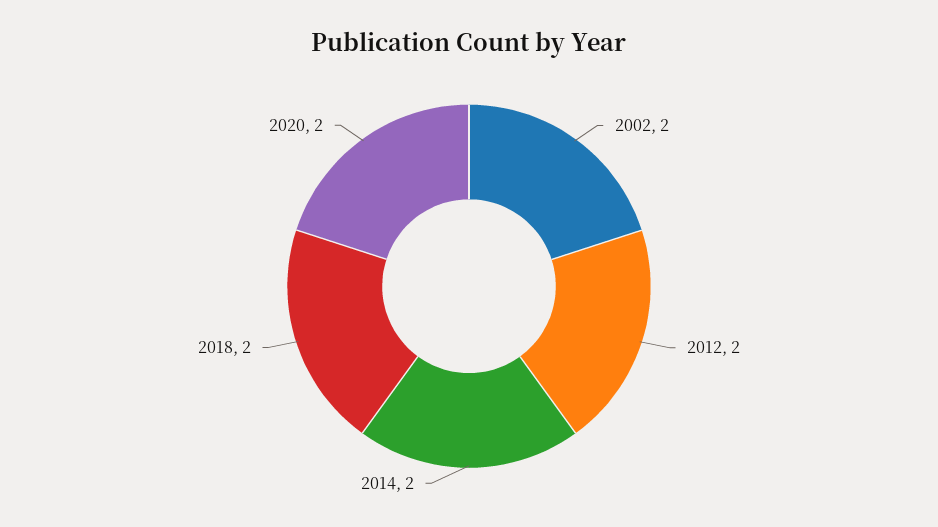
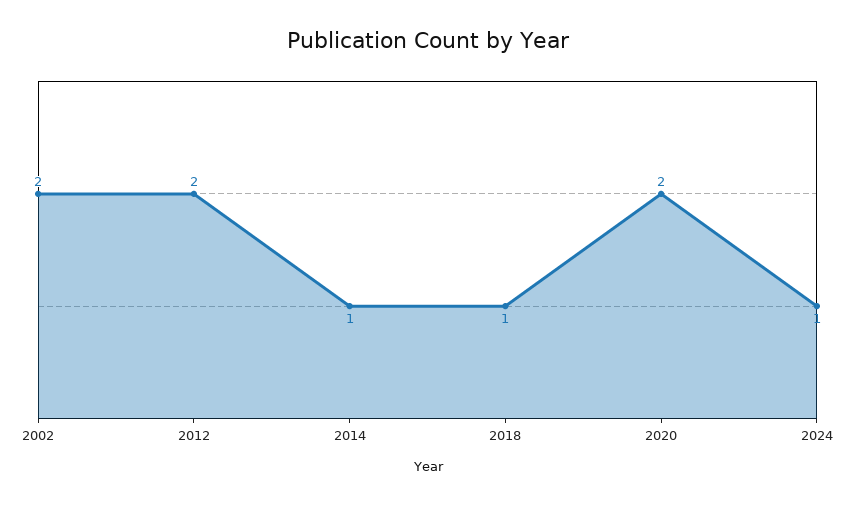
2014: 2 -> 1
2018: 2 -> 1
2024: none -> 1

